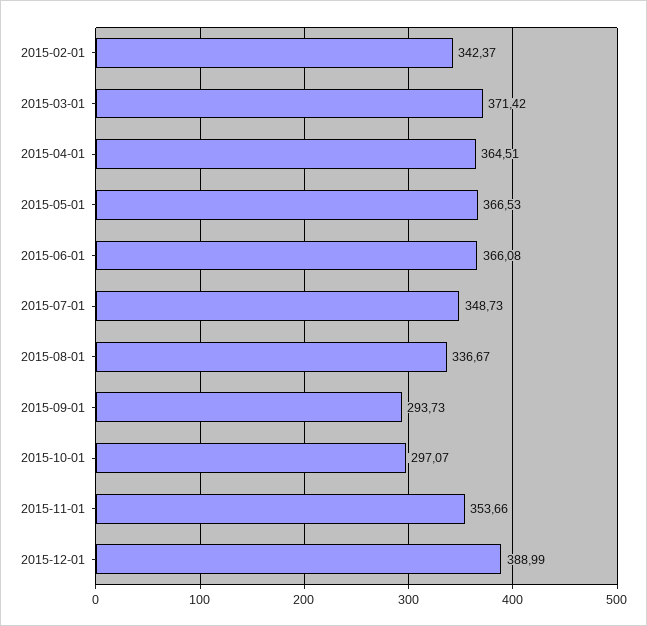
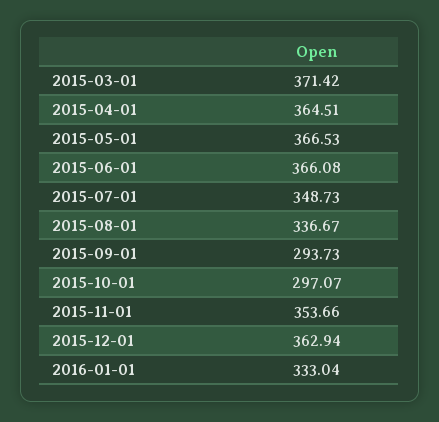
2015-02-01: 342.37 -> none
2015-12-01: 388.99 -> 362.94
2016-01-01: none -> 333.04

